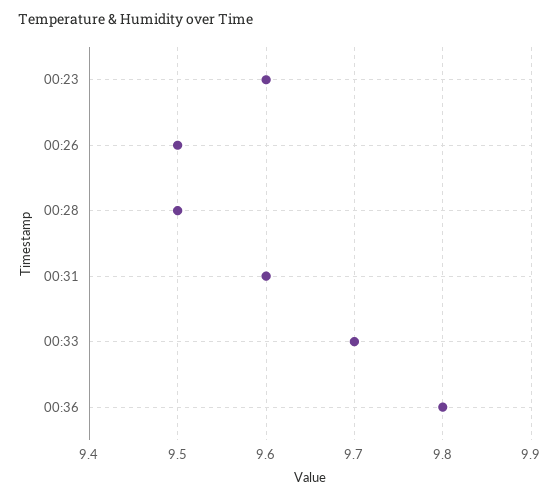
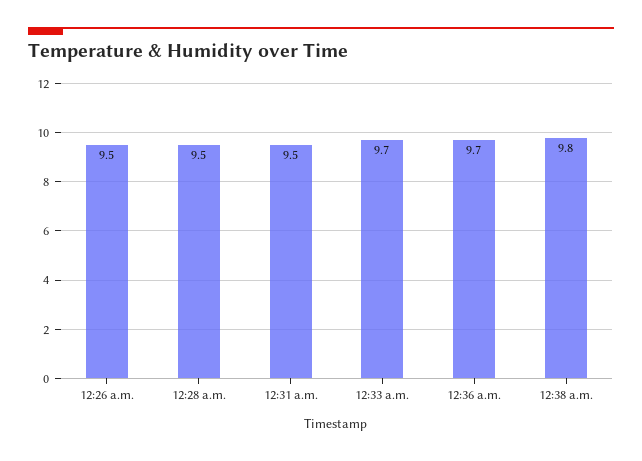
00:23: 9.6 -> none
00:31: 9.6 -> 9.5
00:36: 9.8 -> 9.7
12:38 a.m.: none -> 9.8

